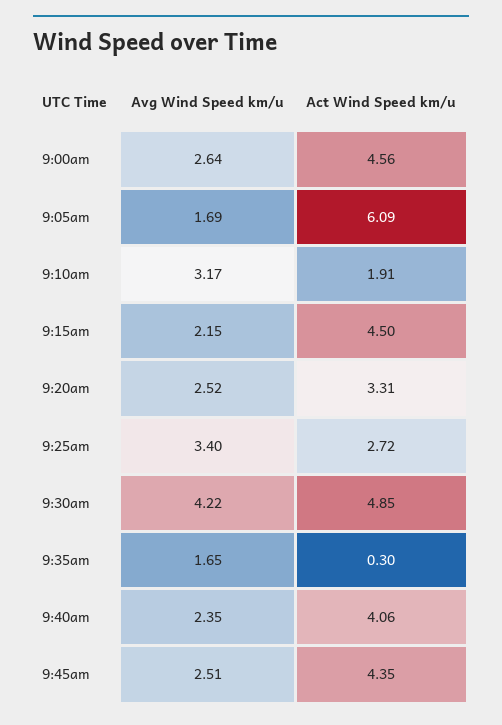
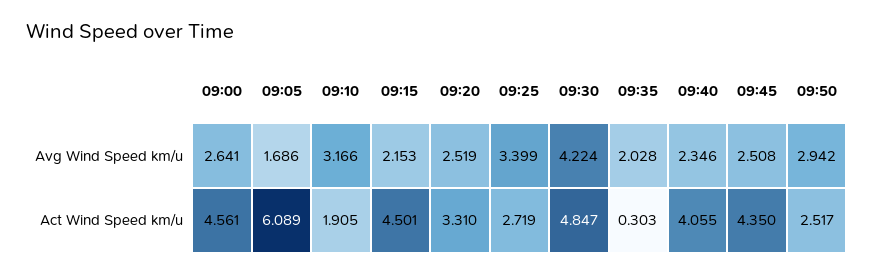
Avg Wind Speed km/u, 9:35am: 1.65 -> 2.028
Avg Wind Speed km/u, 09:50: none -> 2.942
Act Wind Speed km/u, 09:50: none -> 2.517

